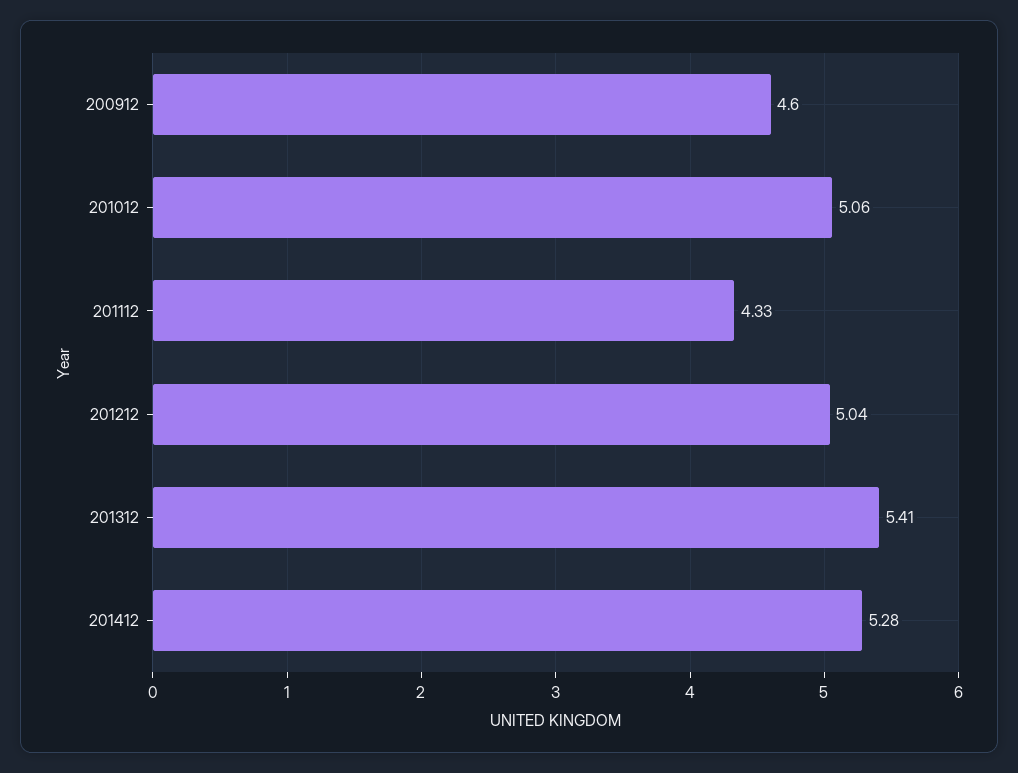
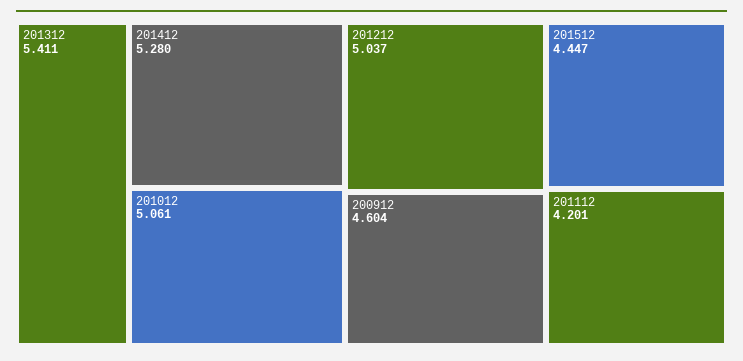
201112: 4.33 -> 4.201
201512: none -> 4.447

